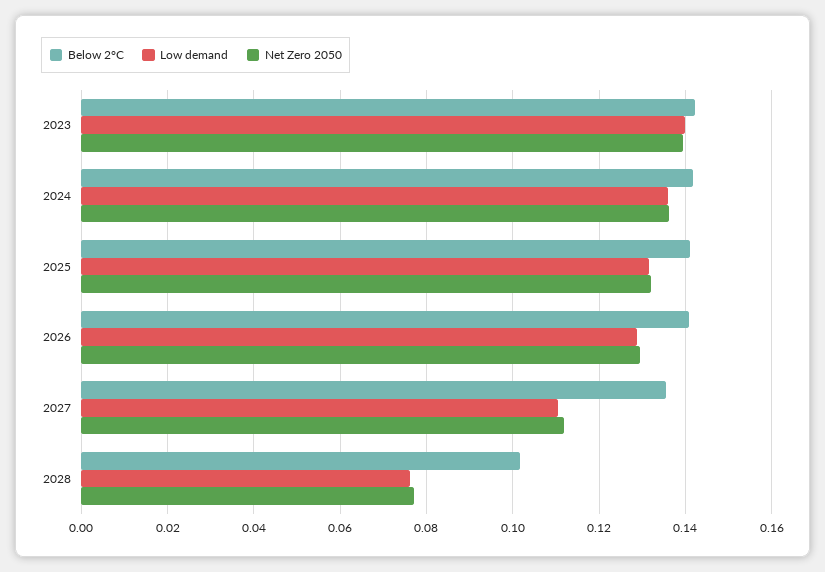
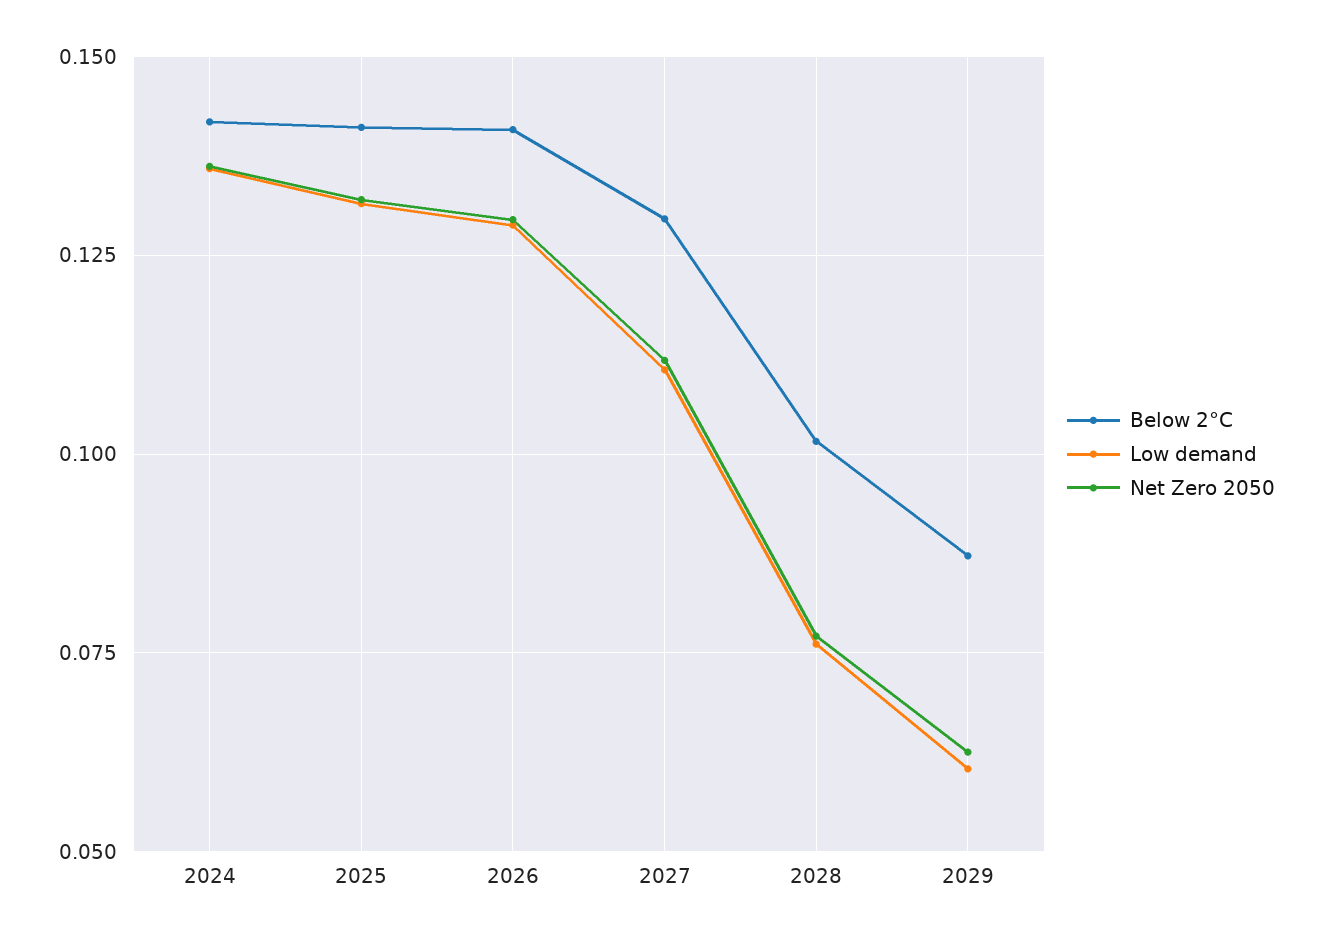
Below 2°C, 2023: 0.142 -> none
Low demand, 2023: 0.14 -> none
Net Zero 2050, 2023: 0.14 -> none
Below 2°C, 2027: 0.136 -> 0.13
Below 2°C, 2029: none -> 0.0875
Low demand, 2029: none -> 0.06
Net Zero 2050, 2029: none -> 0.0625

